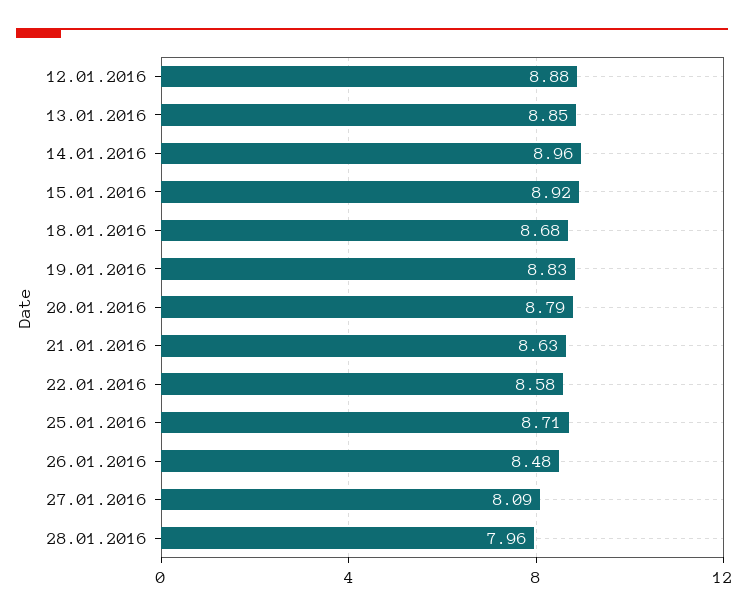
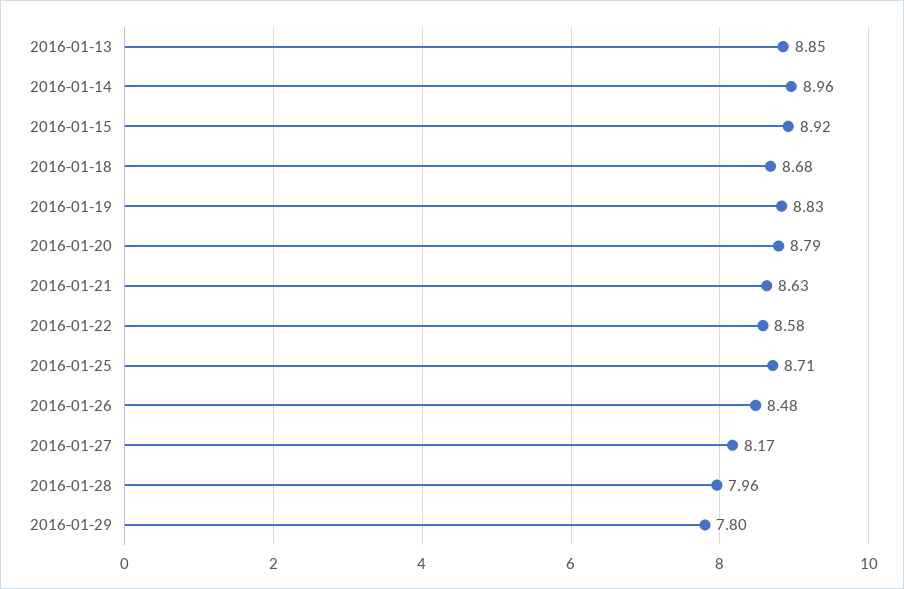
12.01.2016: 8.88 -> none
27.01.2016: 8.09 -> 8.17
2016-01-29: none -> 7.8

